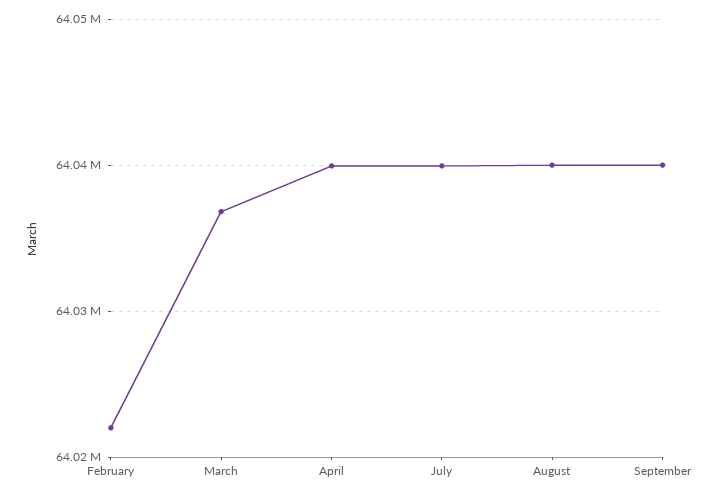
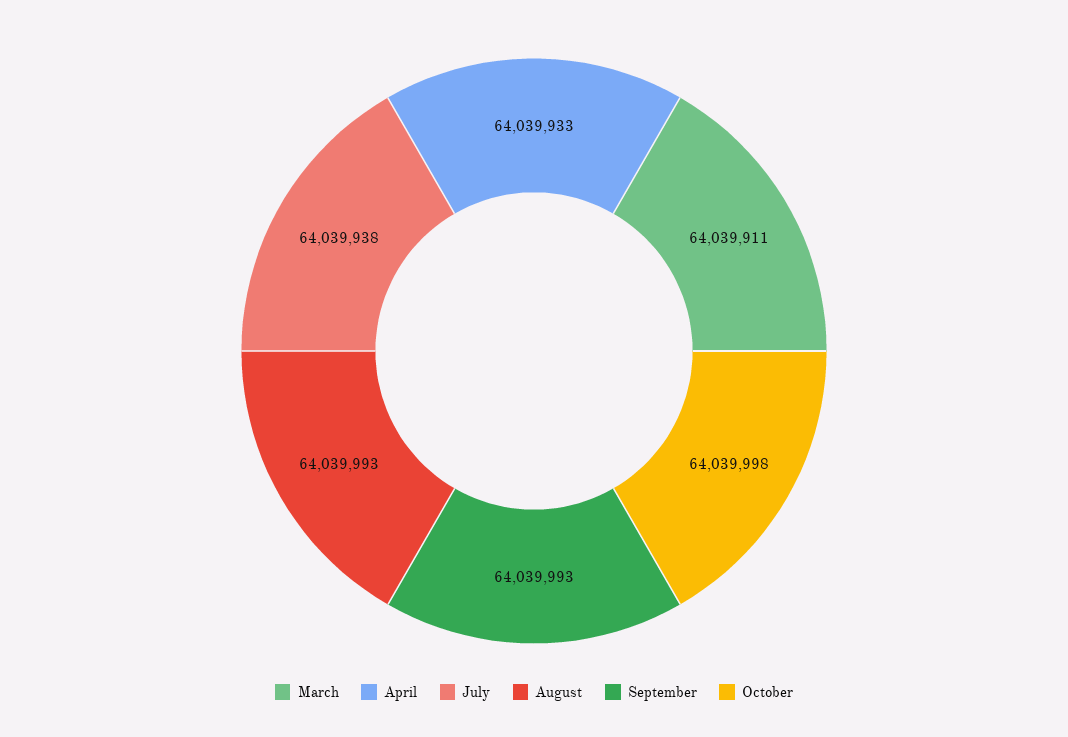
February: 64022000 -> none
March: 64037000 -> 64039911
October: none -> 64039998

